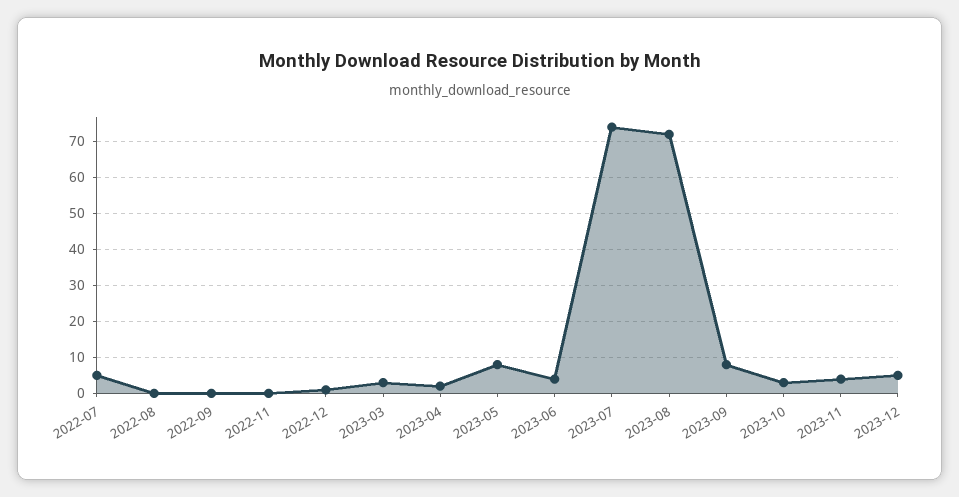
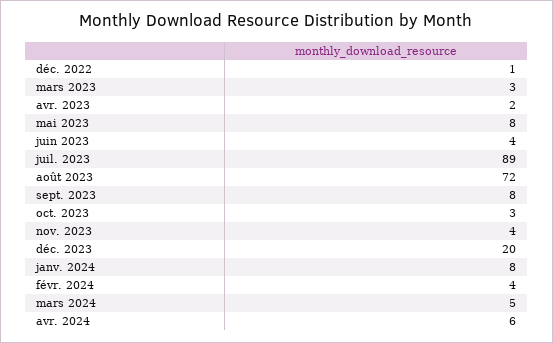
2022-07: 5 -> none
2022-08: 0 -> none
2022-09: 0 -> none
2022-11: 0 -> none
2023-07: 75 -> 89
2023-12: 5 -> 20
janv. 2024: none -> 8
févr. 2024: none -> 4
mars 2024: none -> 5
avr. 2024: none -> 6

